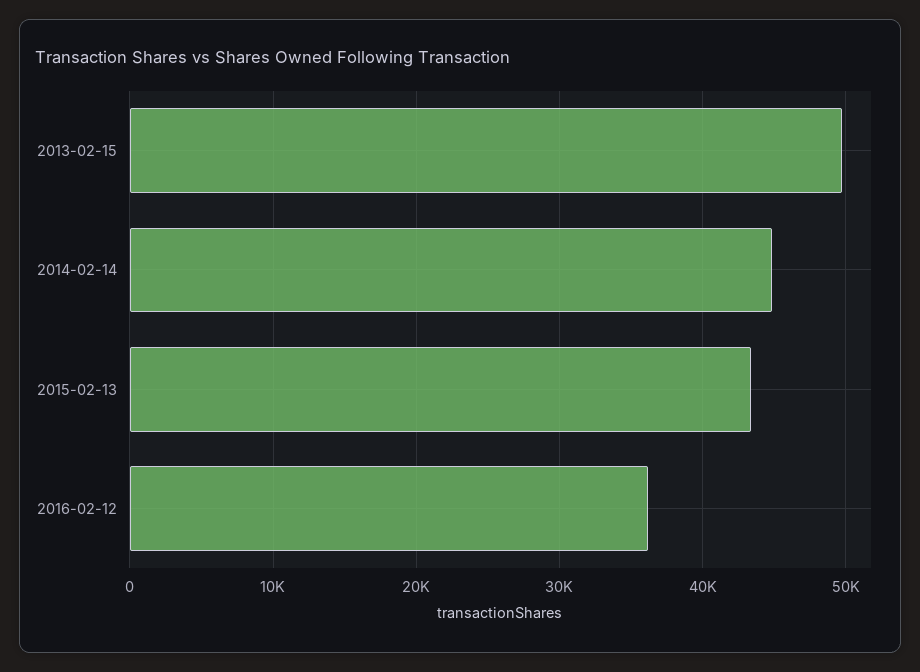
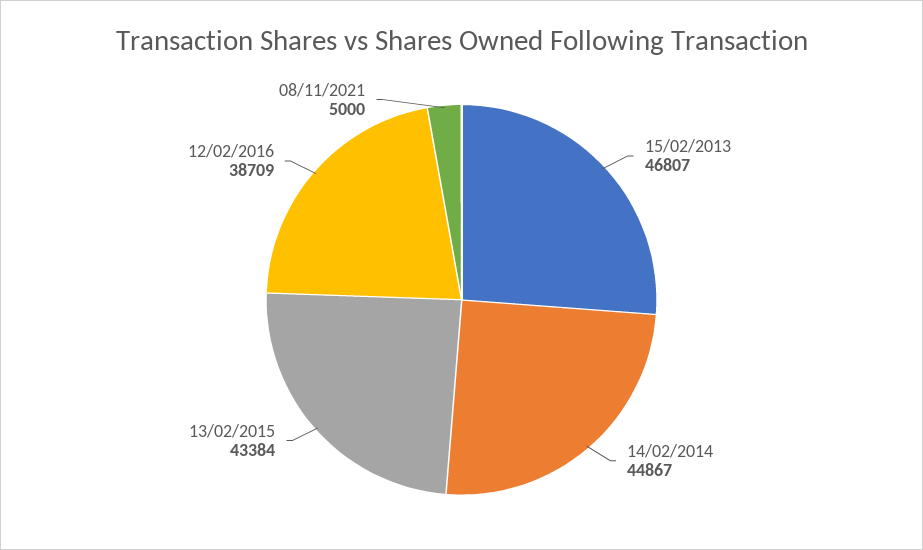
2013-02-15: 50000 -> 46807
2016-02-12: 36000 -> 38709
08/11/2021: none -> 5000

